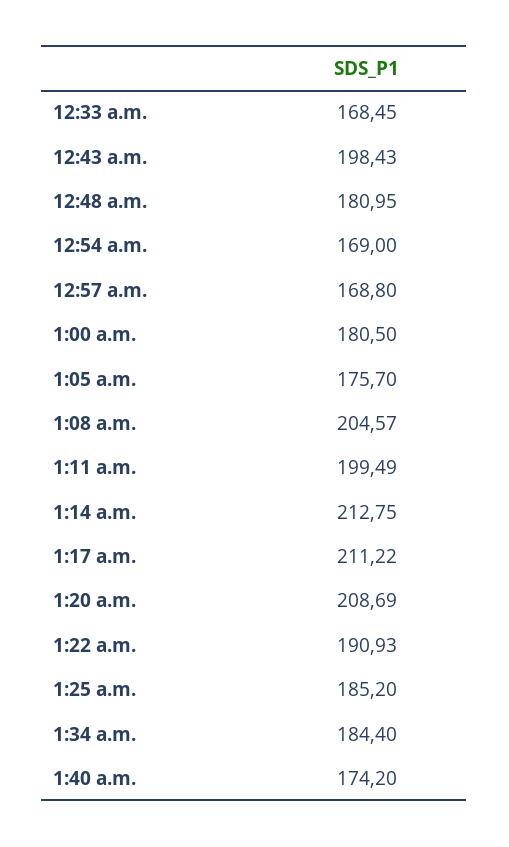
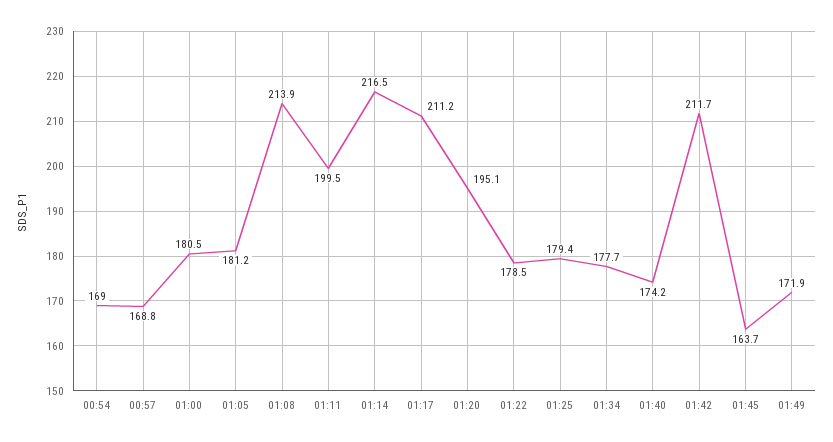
12:33 a.m.: 168.45 -> none
12:43 a.m.: 198.43 -> none
12:48 a.m.: 180.95 -> none
1:05 a.m.: 175.7 -> 181.2
1:08 a.m.: 204.57 -> 213.9
1:14 a.m.: 212.75 -> 216.5
1:20 a.m.: 208.69 -> 195.1
1:22 a.m.: 190.93 -> 178.5
1:25 a.m.: 185.2 -> 179.4
1:34 a.m.: 184.4 -> 177.7
01:42: none -> 211.7
01:45: none -> 163.7
01:49: none -> 171.9

